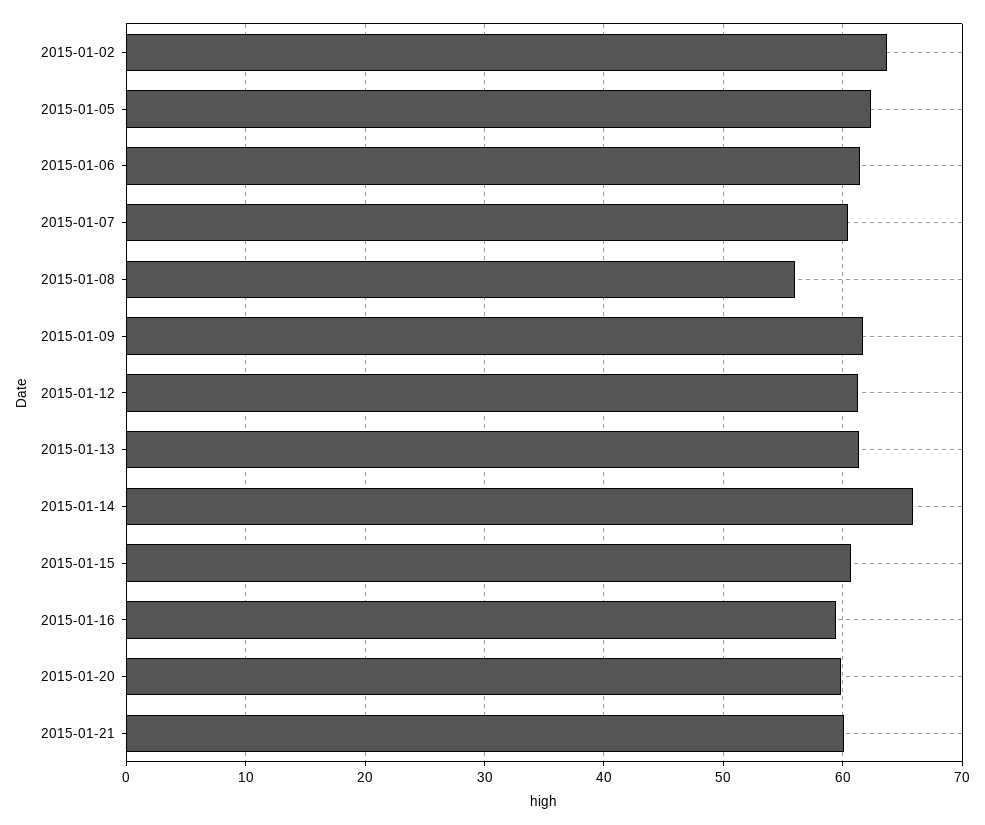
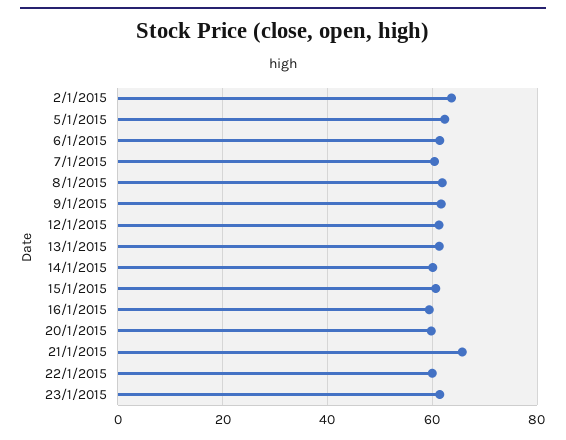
2015-01-08: 56 -> 62
2015-01-14: 66 -> 60
2015-01-21: 60 -> 66
22/1/2015: none -> 60
23/1/2015: none -> 62

